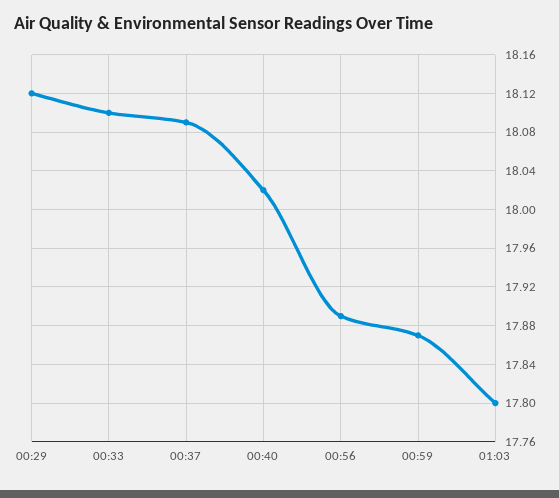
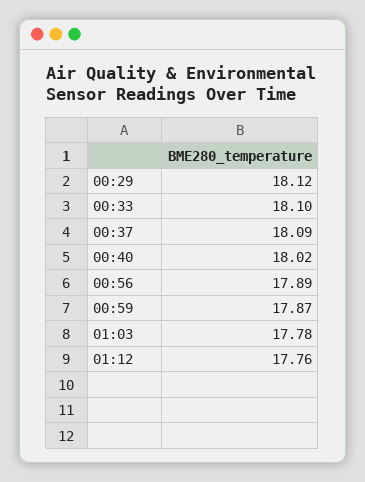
01:03: 17.8 -> 17.78
01:12: none -> 17.76

